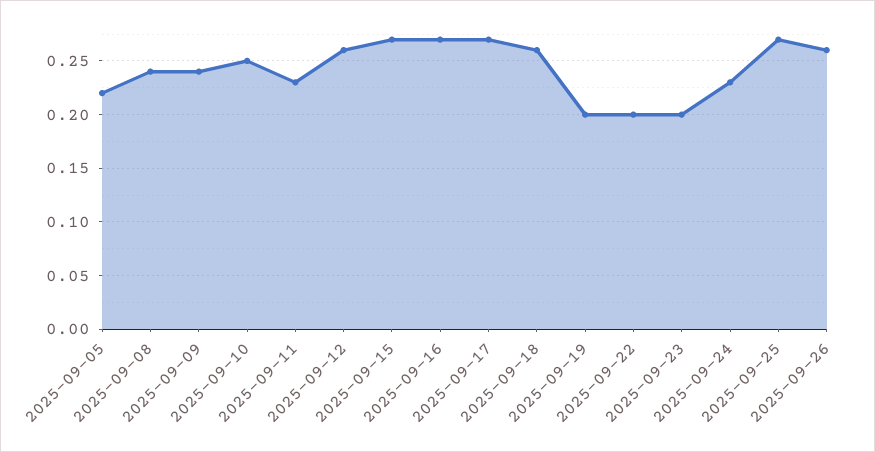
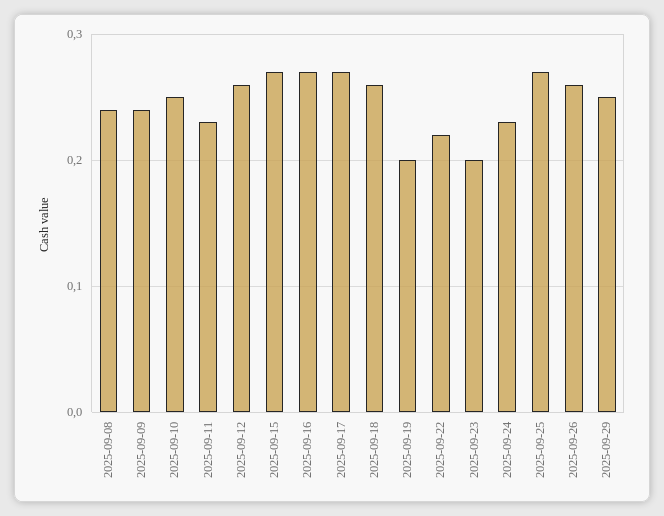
2025-09-05: 0.22 -> none
2025-09-22: 0.2 -> 0.22
2025-09-29: none -> 0.25

